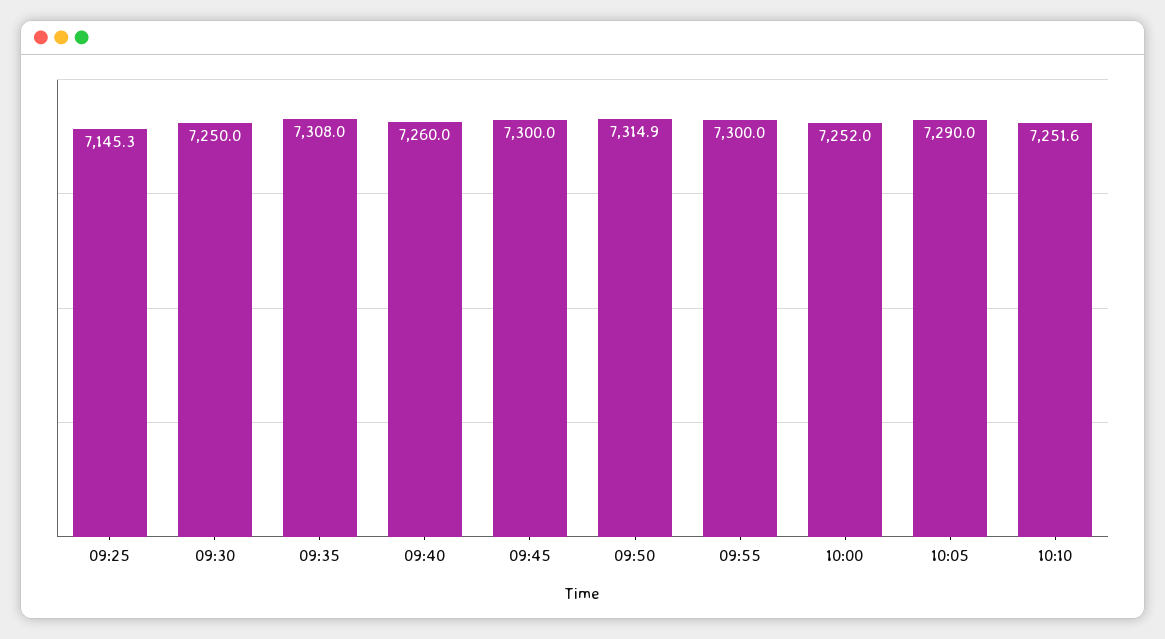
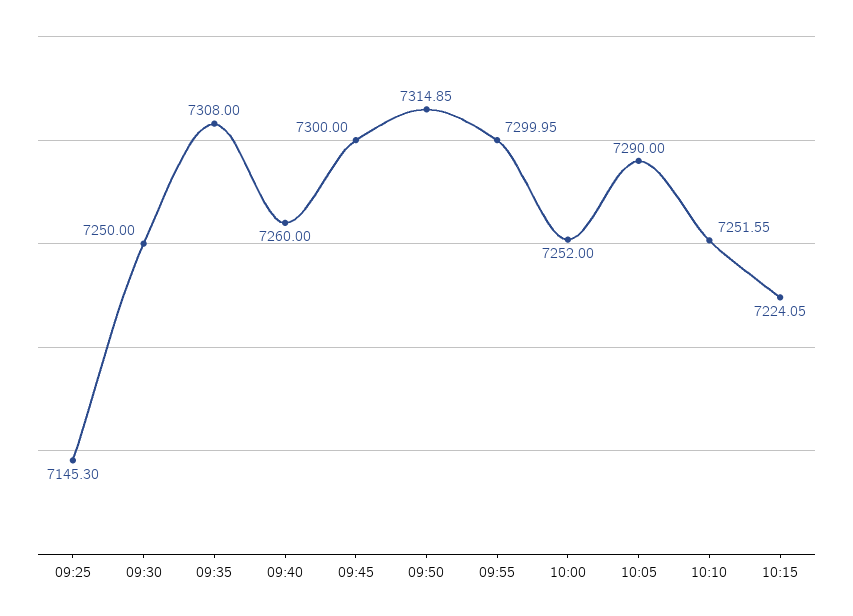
10:15: none -> 7224.05

